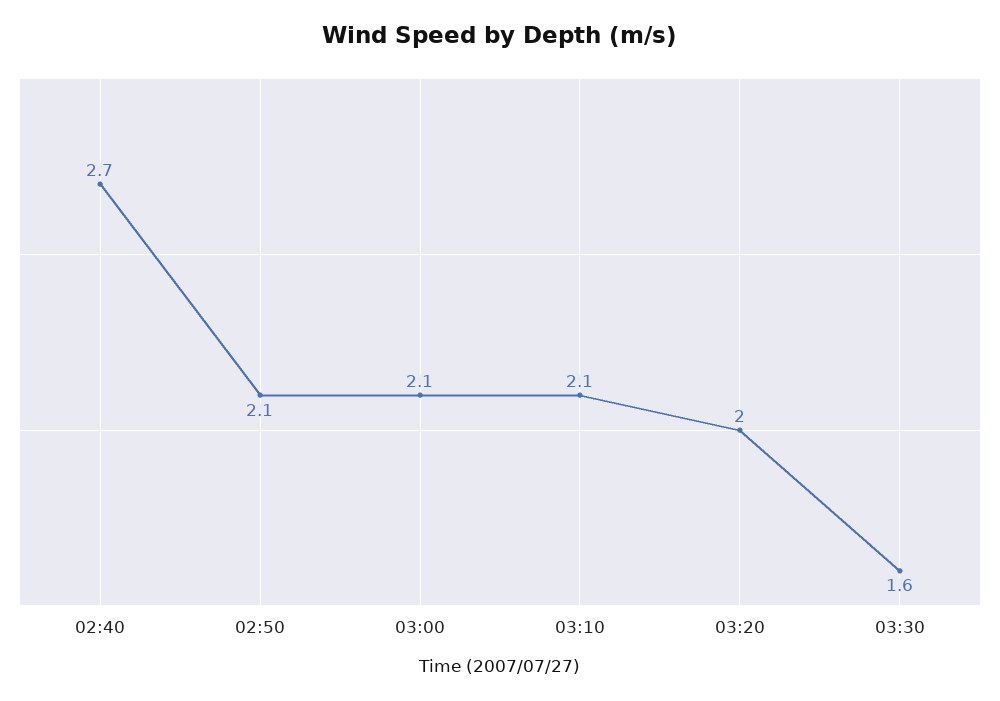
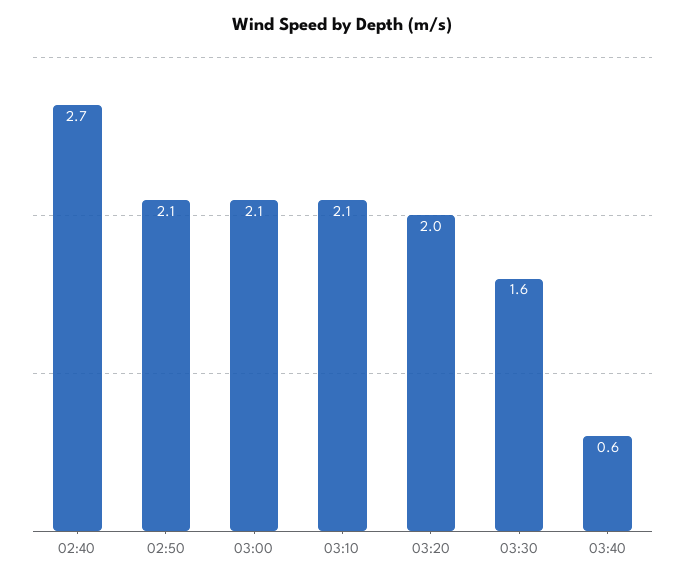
03:40: none -> 0.6

